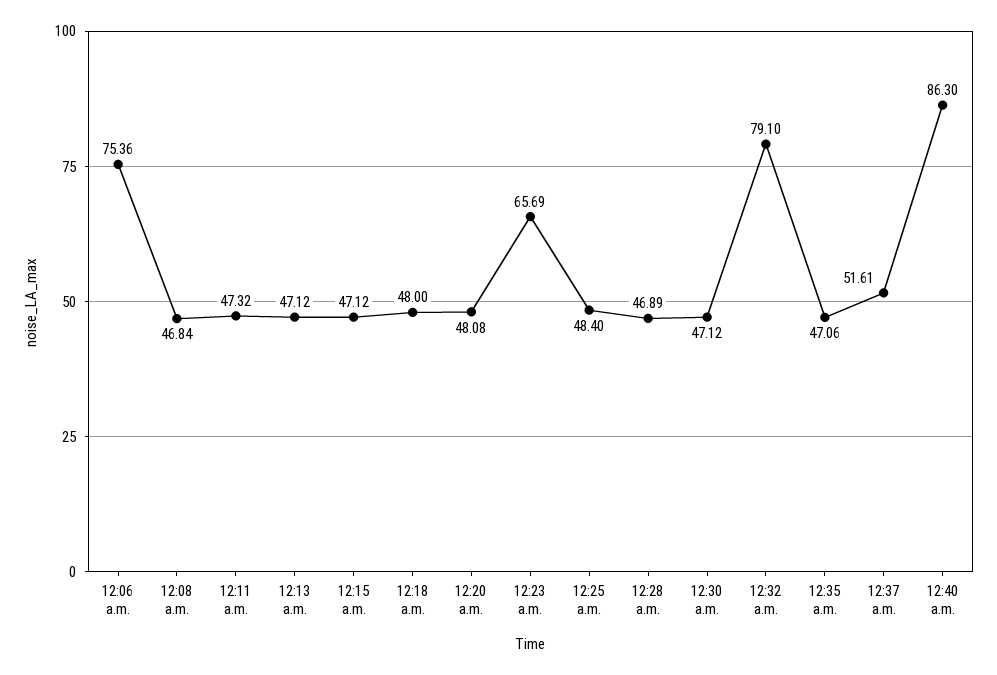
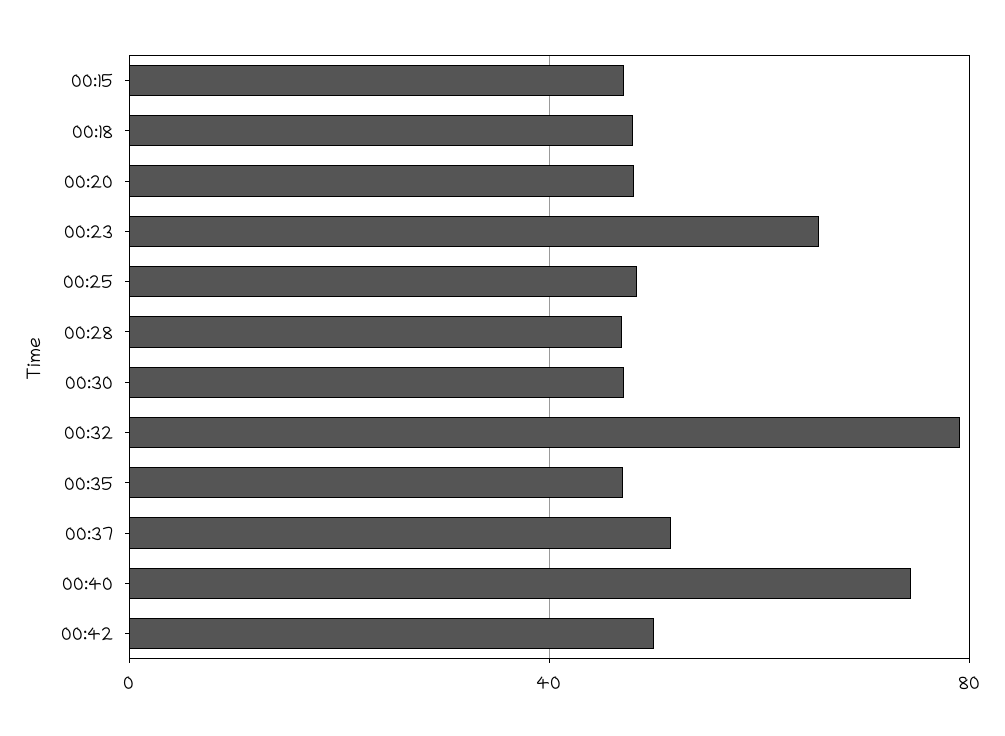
12:06 a.m.: 75.36 -> none
12:08 a.m.: 46.84 -> none
12:11 a.m.: 47.32 -> none
12:13 a.m.: 47.12 -> none
12:40 a.m.: 86.3 -> 75
00:42: none -> 50

